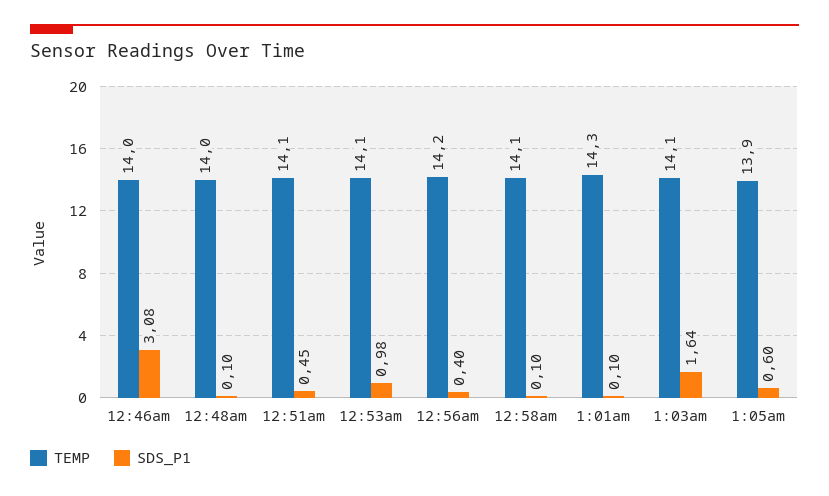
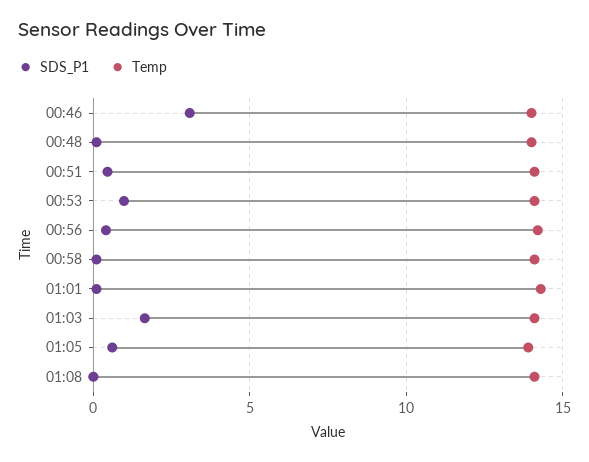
SDS_P1, 01:08: none -> 0
TEMP, 01:08: none -> 14

